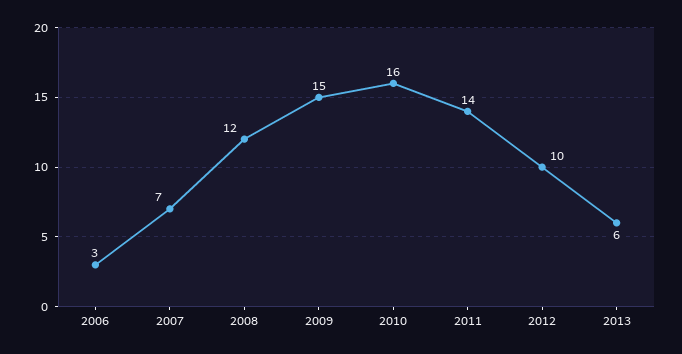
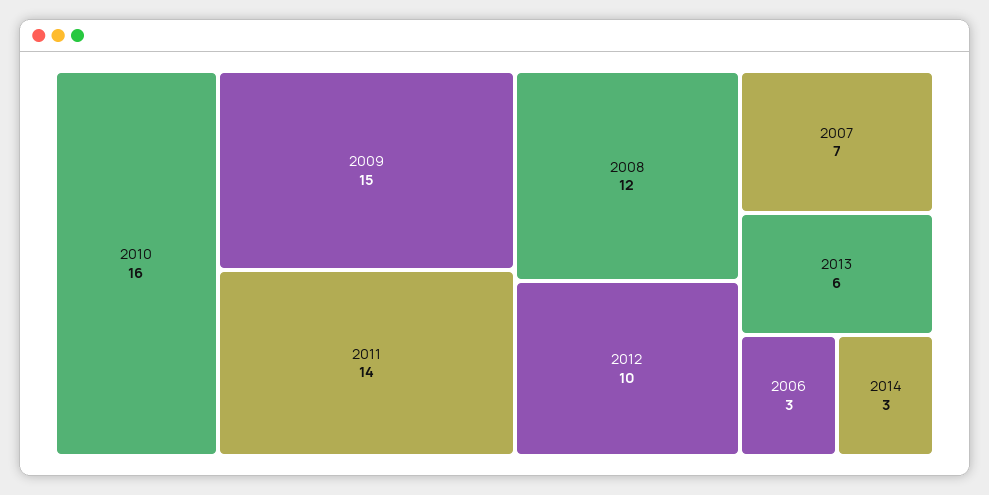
2014: none -> 3

